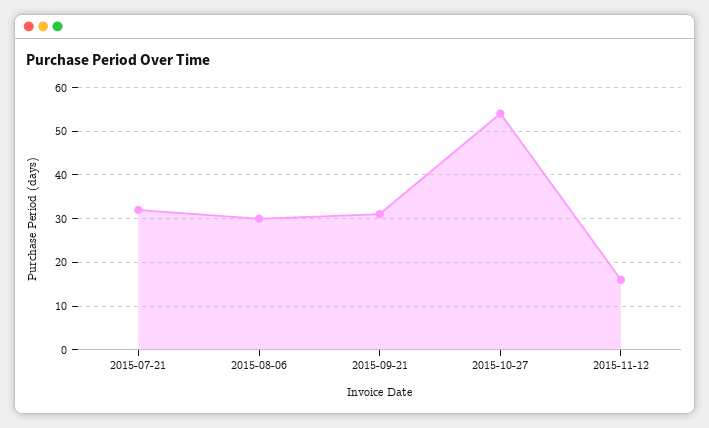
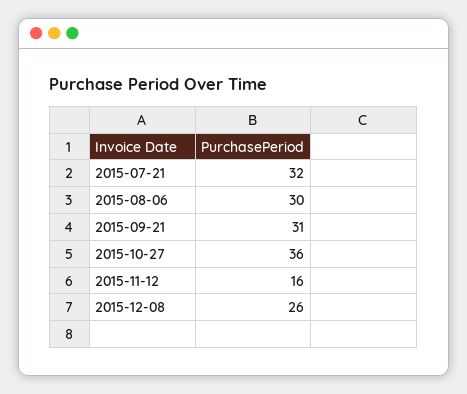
2015-10-27: 55 -> 36
2015-12-08: none -> 26

